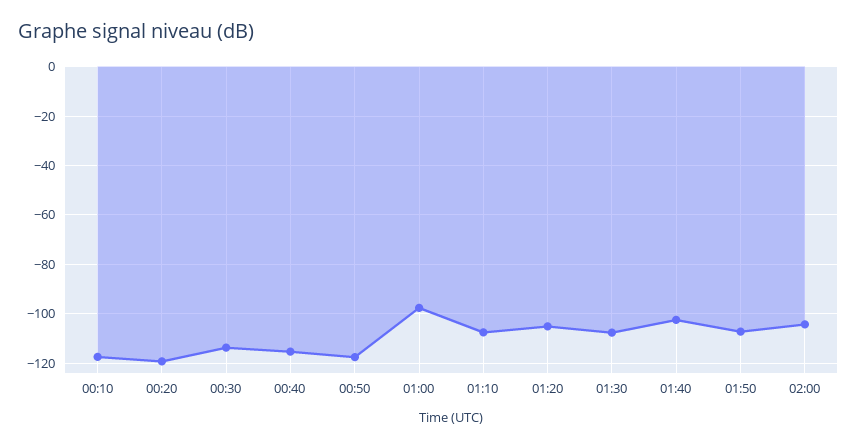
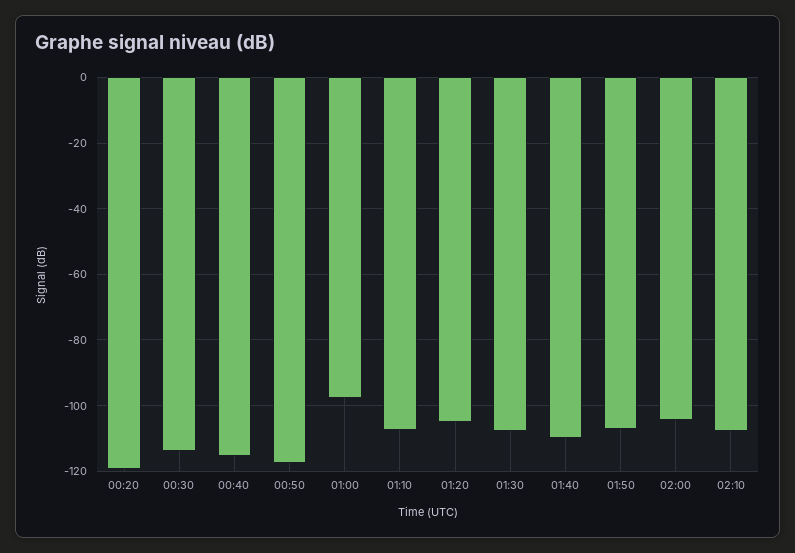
00:10: -117.5 -> none
01:40: -102.5 -> -110
02:10: none -> -108

